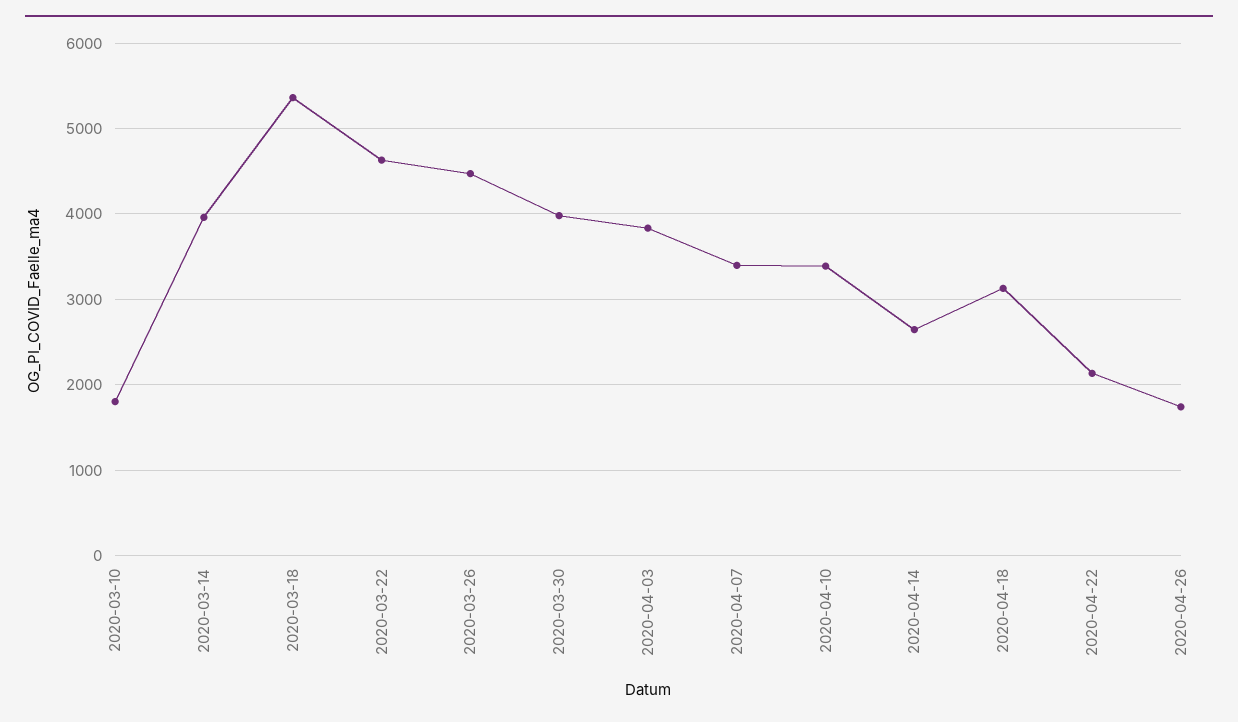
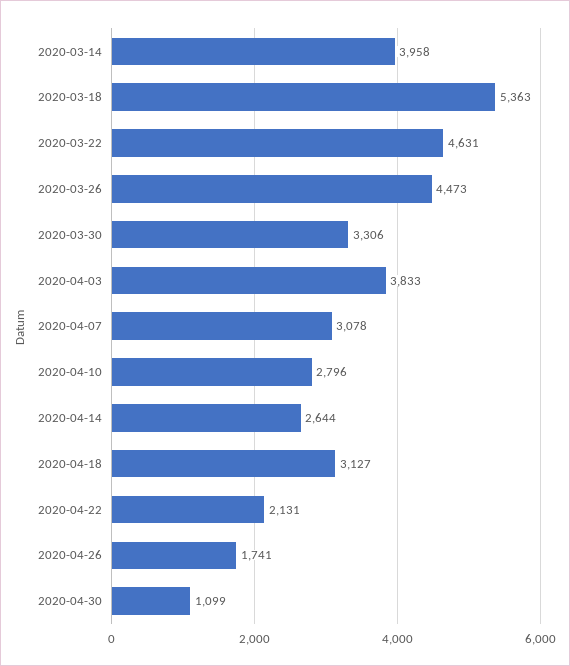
2020-03-10: 1800 -> none
2020-03-30: 4000 -> 3306
2020-04-07: 3400 -> 3078
2020-04-10: 3400 -> 2796
2020-04-30: none -> 1099

